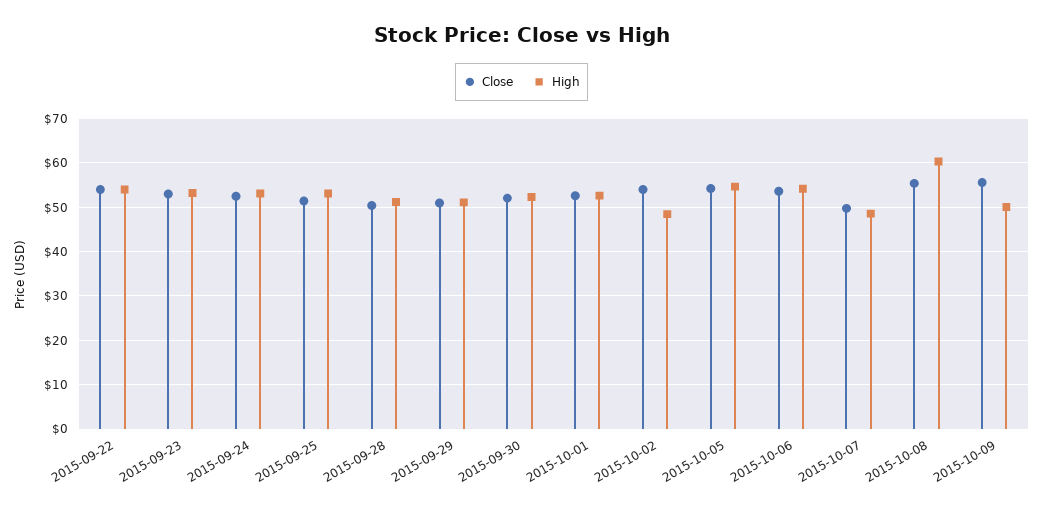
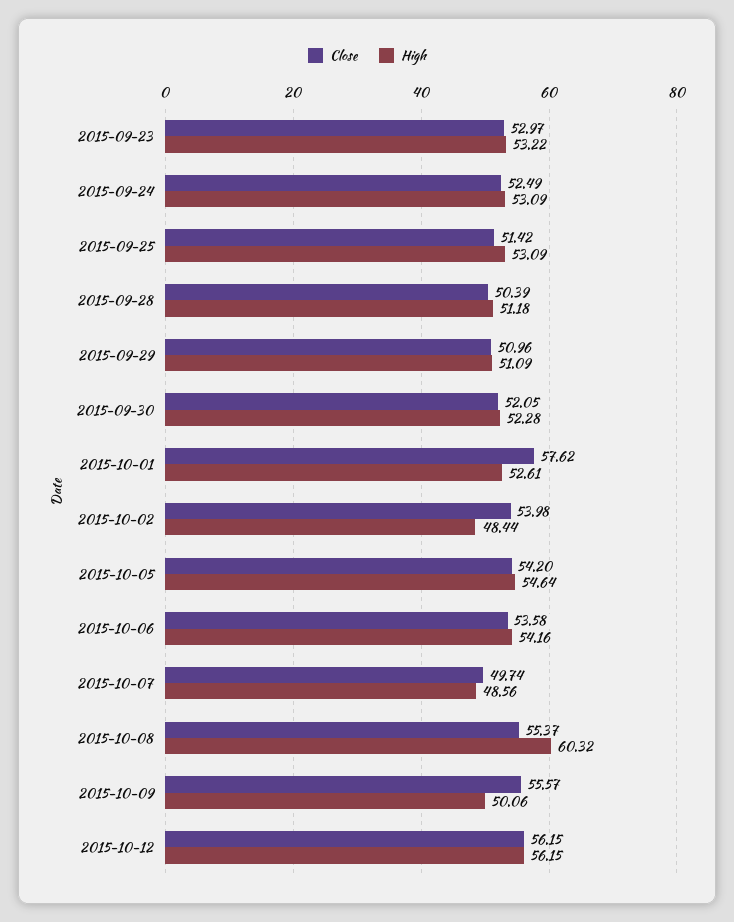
Close, 2015-09-22: 54 -> none
High, 2015-09-22: 54 -> none
Close, 2015-10-01: 52 -> 57.62
Close, 2015-10-12: none -> 56.15
High, 2015-10-12: none -> 56.15

